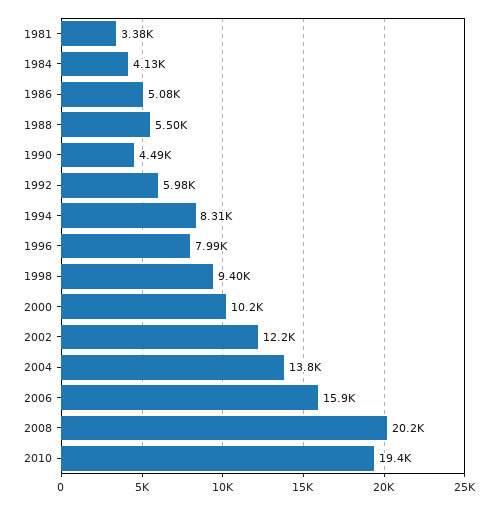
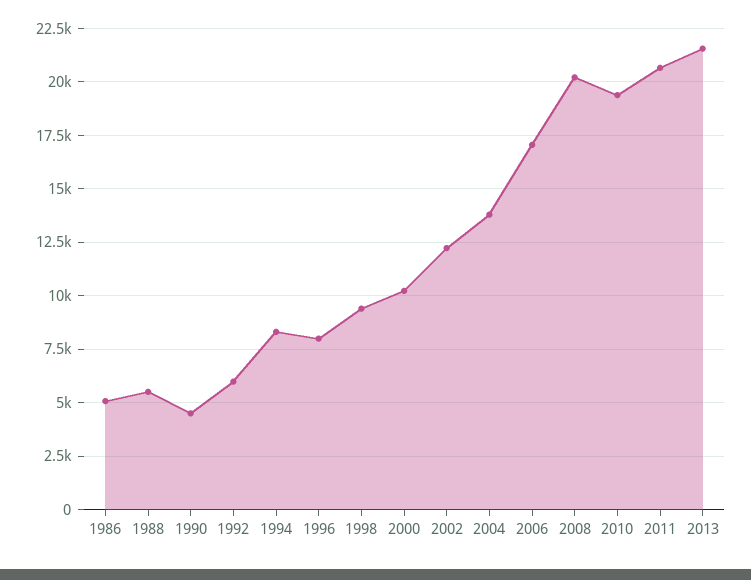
1981: 3380 -> none
1984: 4130 -> none
2006: 15900 -> 17000
2011: none -> 20500
2013: none -> 21500

